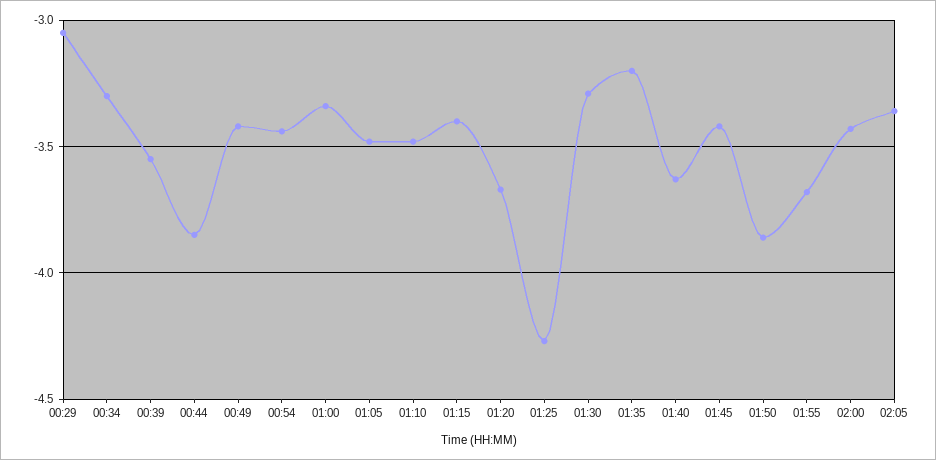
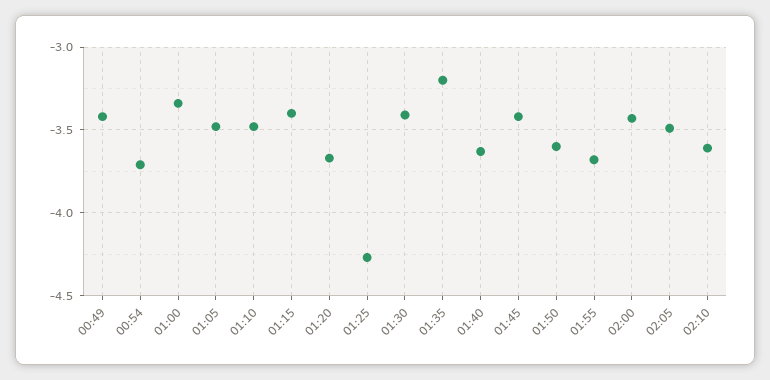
00:29: -3.05 -> none
00:34: -3.3 -> none
00:39: -3.55 -> none
00:44: -3.85 -> none
00:54: -3.45 -> -3.7
01:30: -3.3 -> -3.4
01:50: -3.85 -> -3.6
02:05: -3.35 -> -3.5
02:10: none -> -3.6

